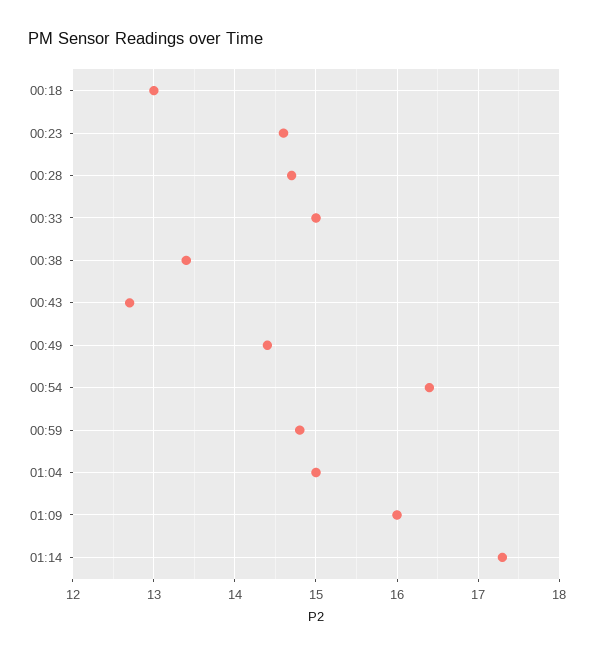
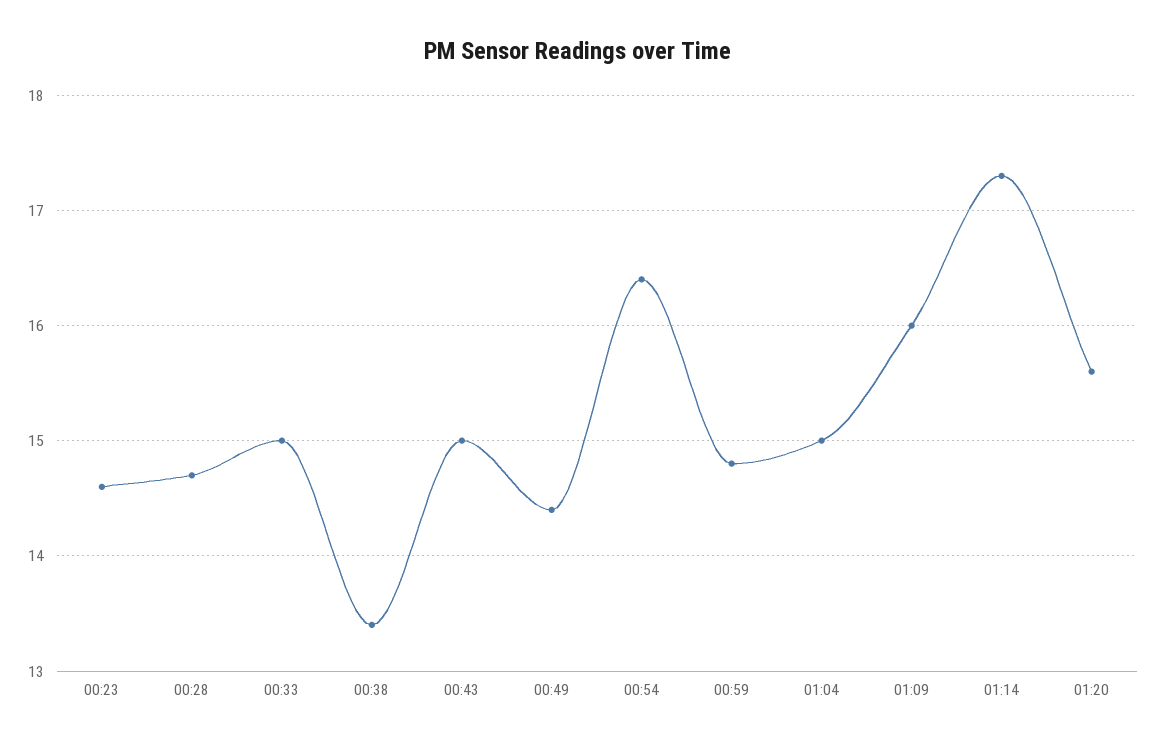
00:18: 13 -> none
00:43: 12.7 -> 15
01:20: none -> 15.6

